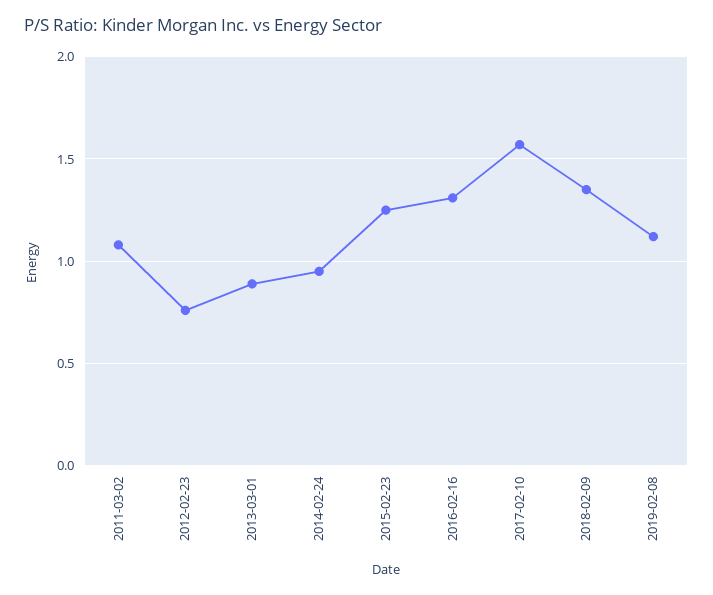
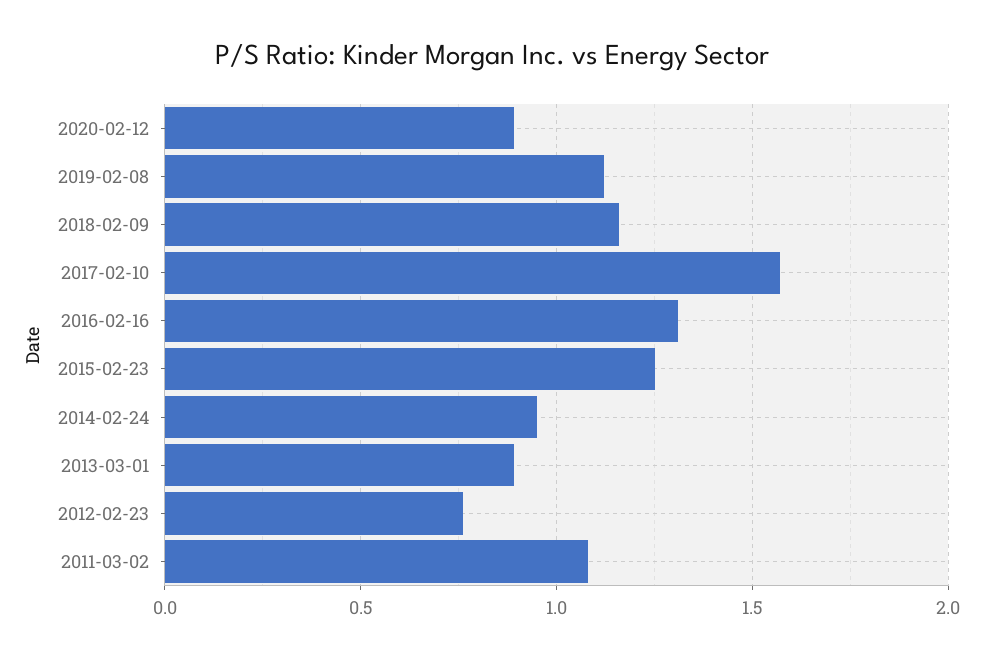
2018-02-09: 1.35 -> 1.15
2020-02-12: none -> 0.9

